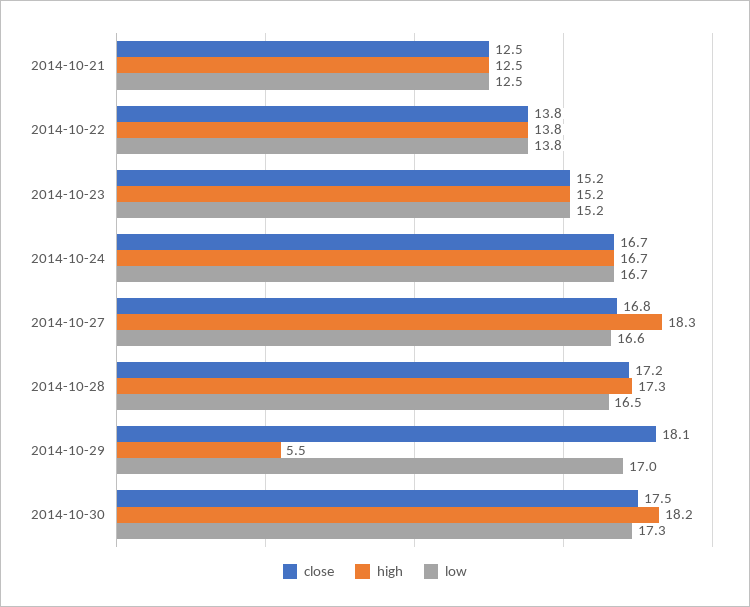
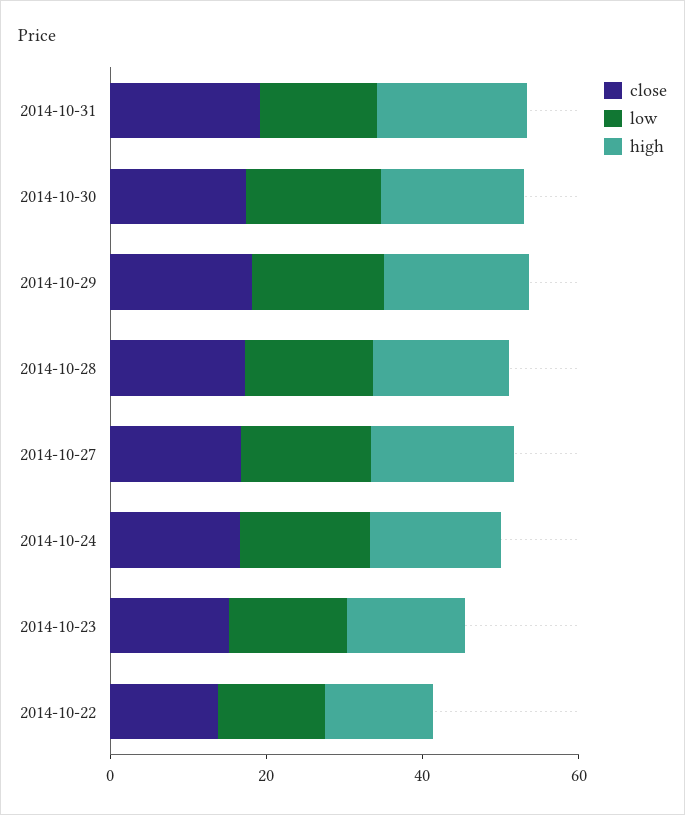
close, 2014-10-21: 12.5 -> none
high, 2014-10-21: 12.5 -> none
low, 2014-10-21: 12.5 -> none
high, 2014-10-29: 5.5 -> 20
close, 2014-10-31: none -> 20
low, 2014-10-31: none -> 15
high, 2014-10-31: none -> 20

